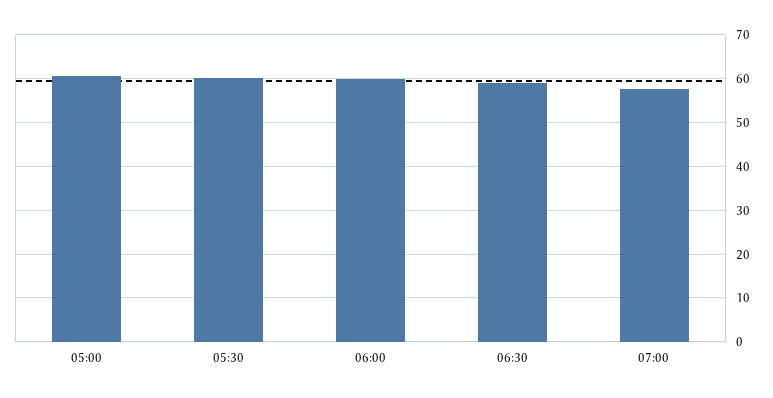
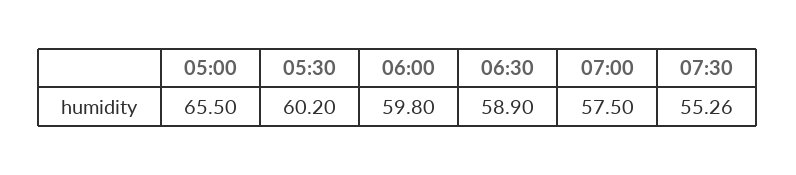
05:00: 60 -> 65.5
07:30: none -> 55.26

